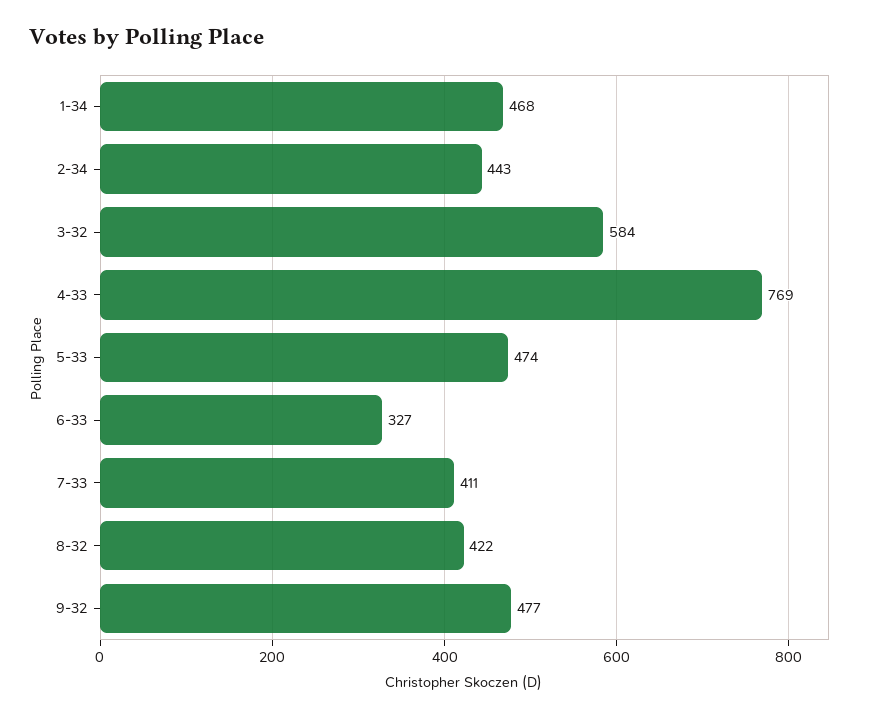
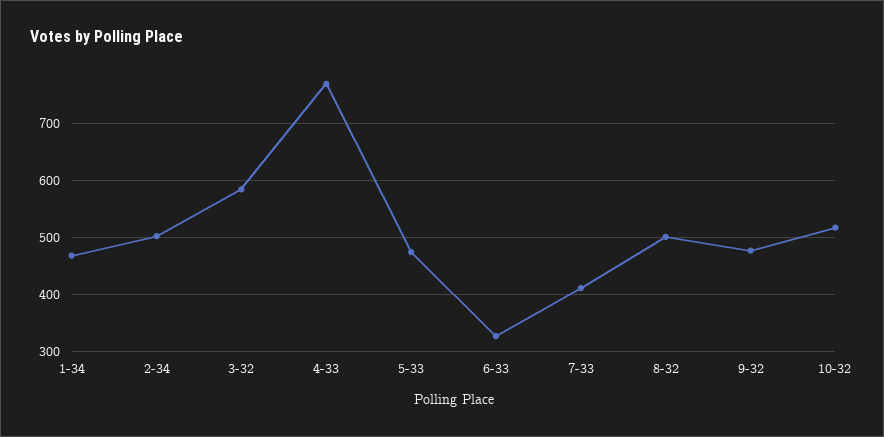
2-34: 443 -> 500
8-32: 422 -> 500
10-32: none -> 520

